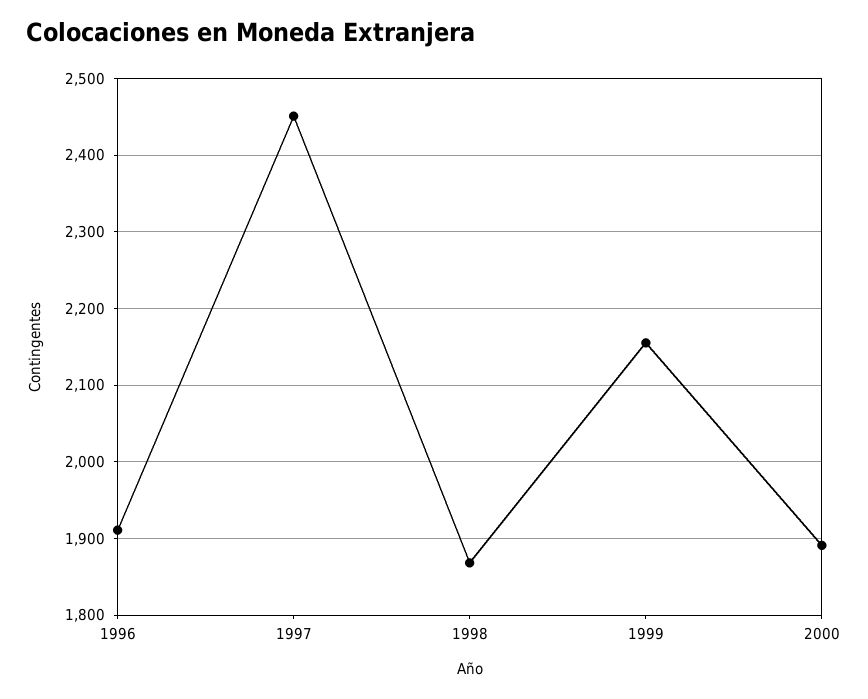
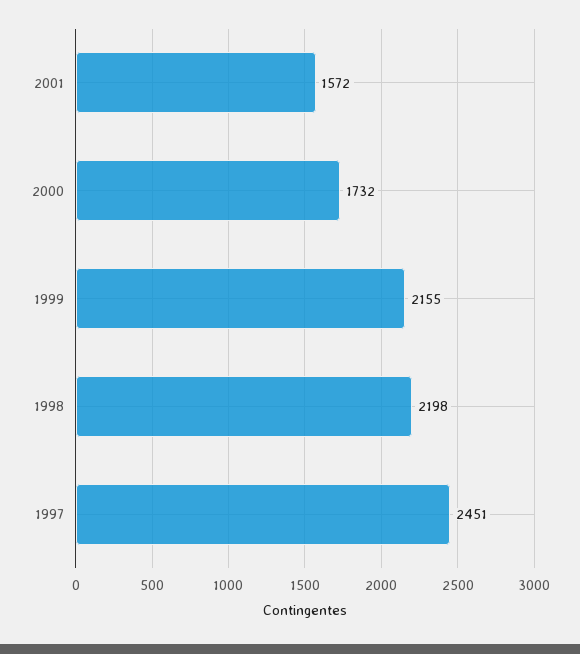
1996: 1910 -> none
1998: 1870 -> 2198
2000: 1890 -> 1732
2001: none -> 1572

